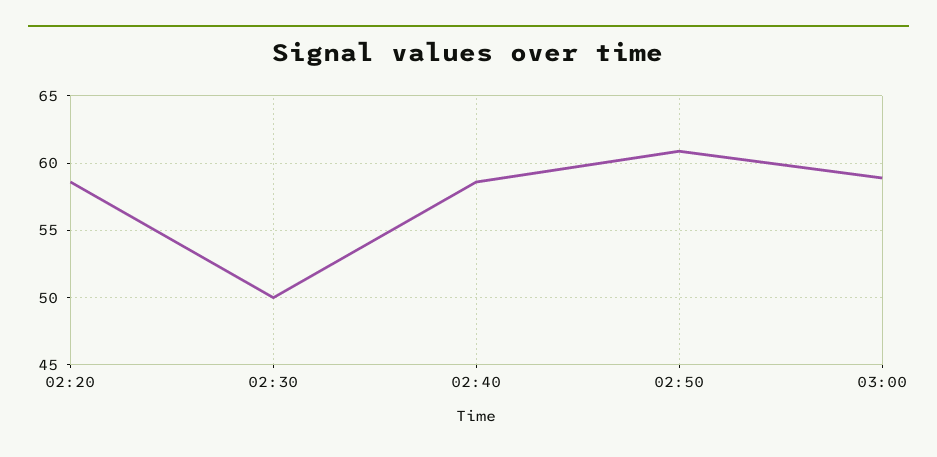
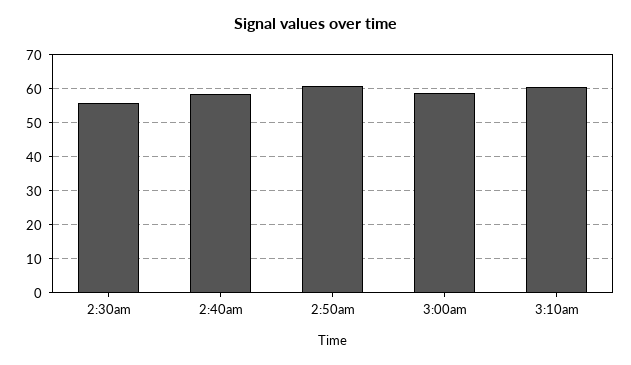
02:20: 58.5 -> none
02:30: 50 -> 56
3:10am: none -> 60

